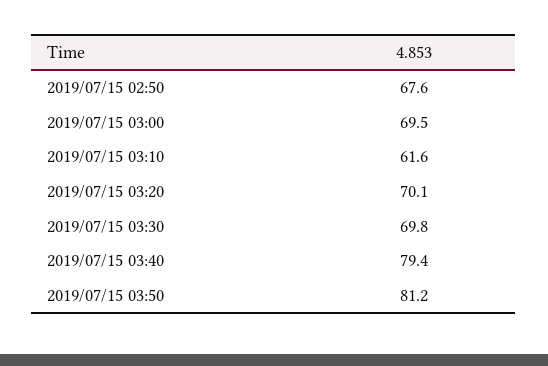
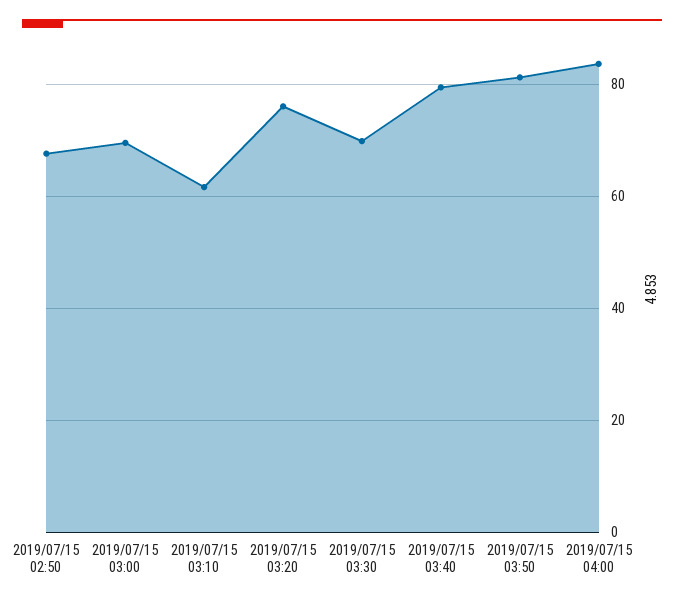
2019/07/15 03:20: 70.1 -> 76
2019/07/15 04:00: none -> 84

